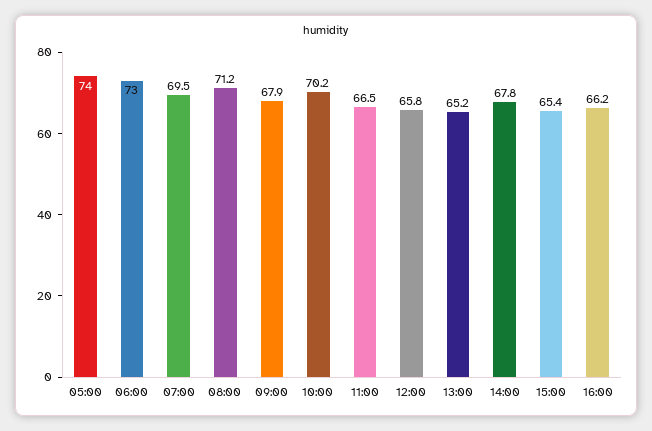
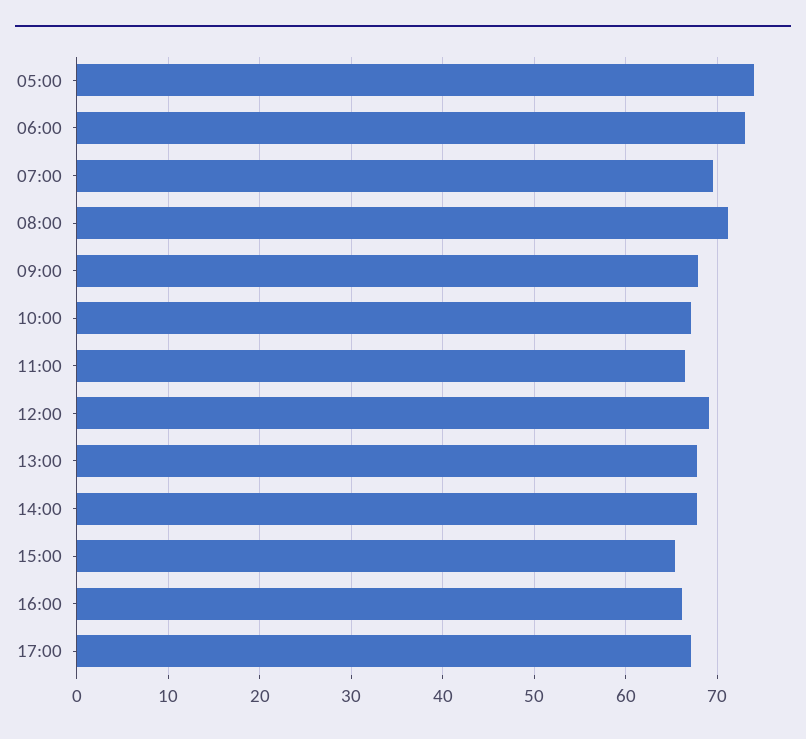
10:00: 70.2 -> 67
12:00: 65.8 -> 69
13:00: 65.2 -> 68
17:00: none -> 67

